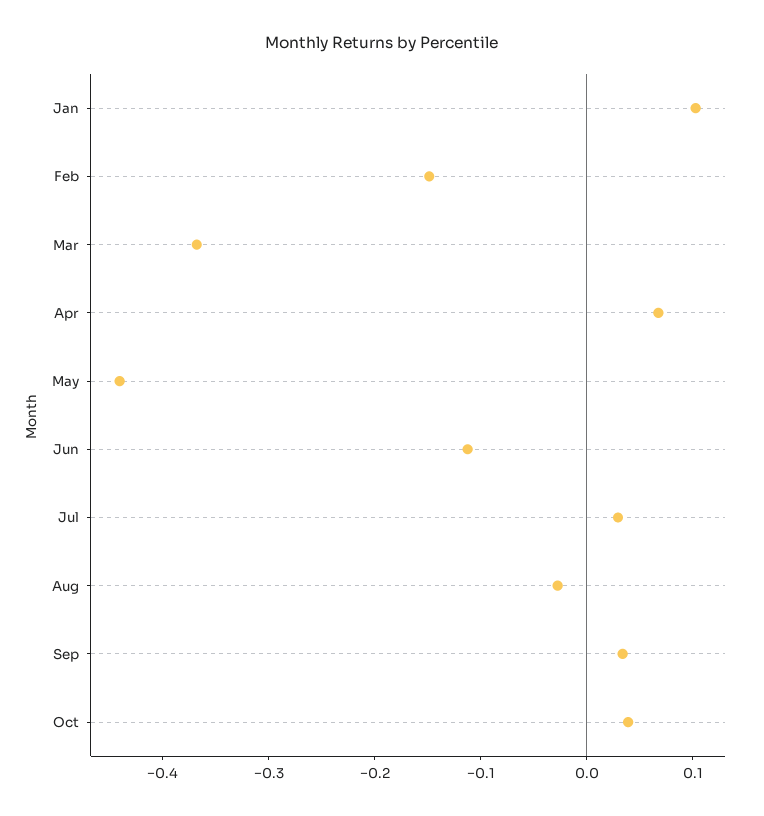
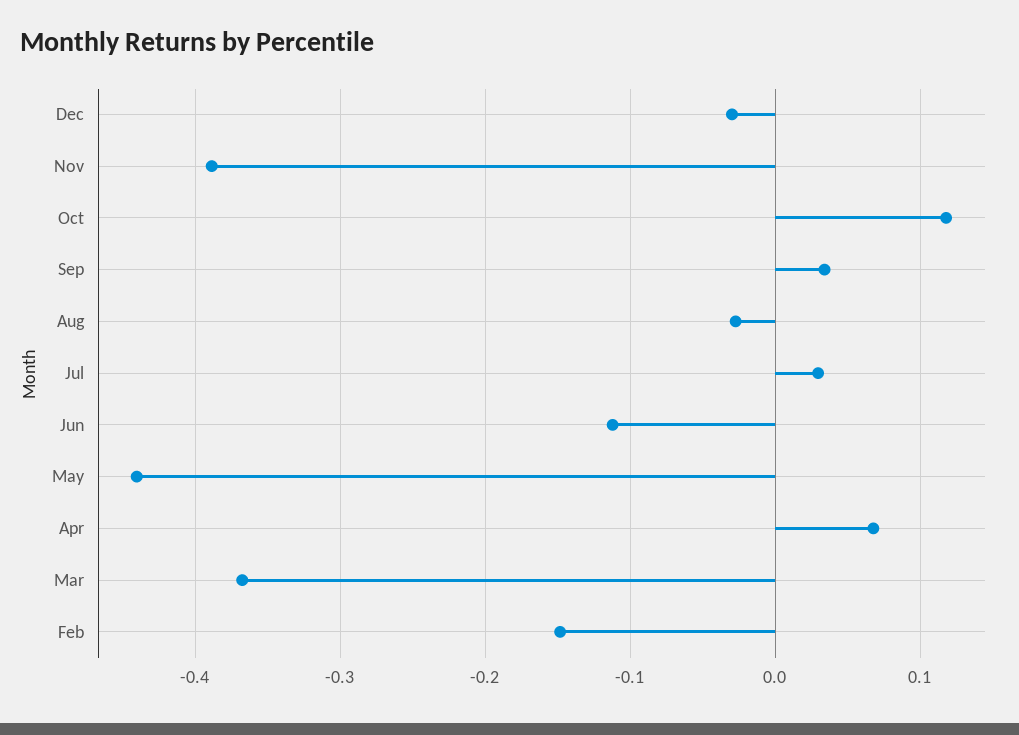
Jan: 0.1 -> none
Oct: 0.04 -> 0.12
Dec: none -> -0.03
Nov: none -> -0.39

